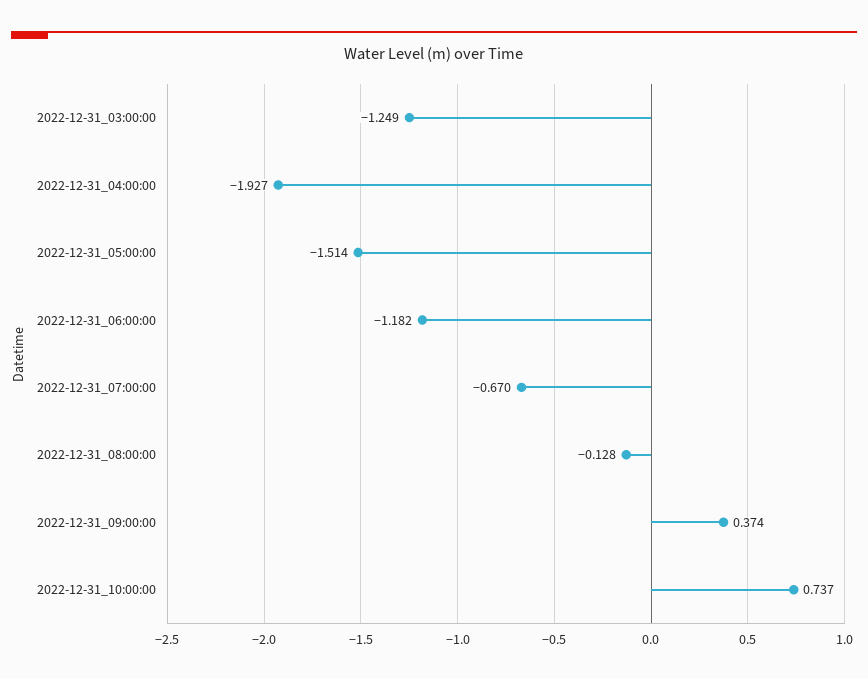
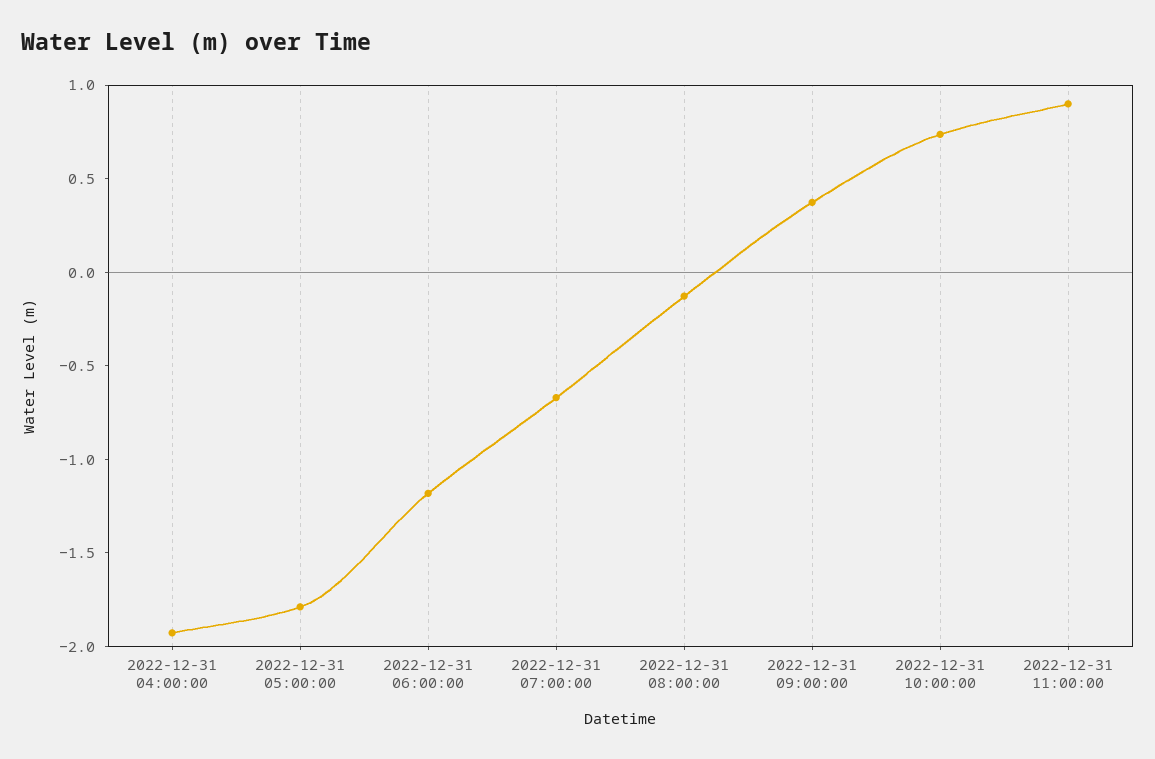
2022-12-31_03:00:00: -1.249 -> none
2022-12-31_05:00:00: -1.514 -> -1.8
2022-12-31 11:00:00: none -> 0.9

